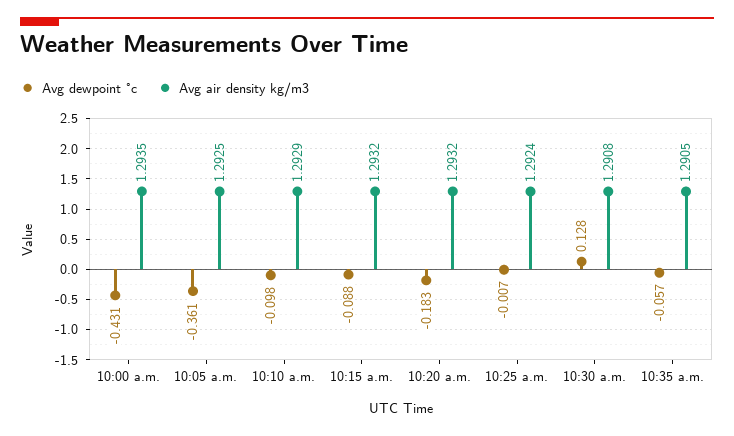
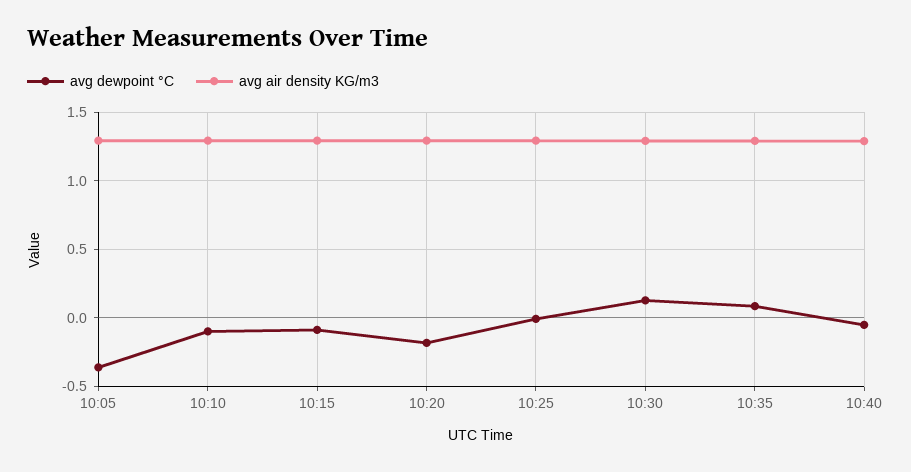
Avg dewpoint °c, 10:00 a.m.: -0.431 -> none
Avg air density kg/m3, 10:00 a.m.: 1.2935 -> none
Avg dewpoint °c, 10:35 a.m.: -0.057 -> 0.1
Avg dewpoint °c, 10:40: none -> -0.05
Avg air density kg/m3, 10:40: none -> 1.3

